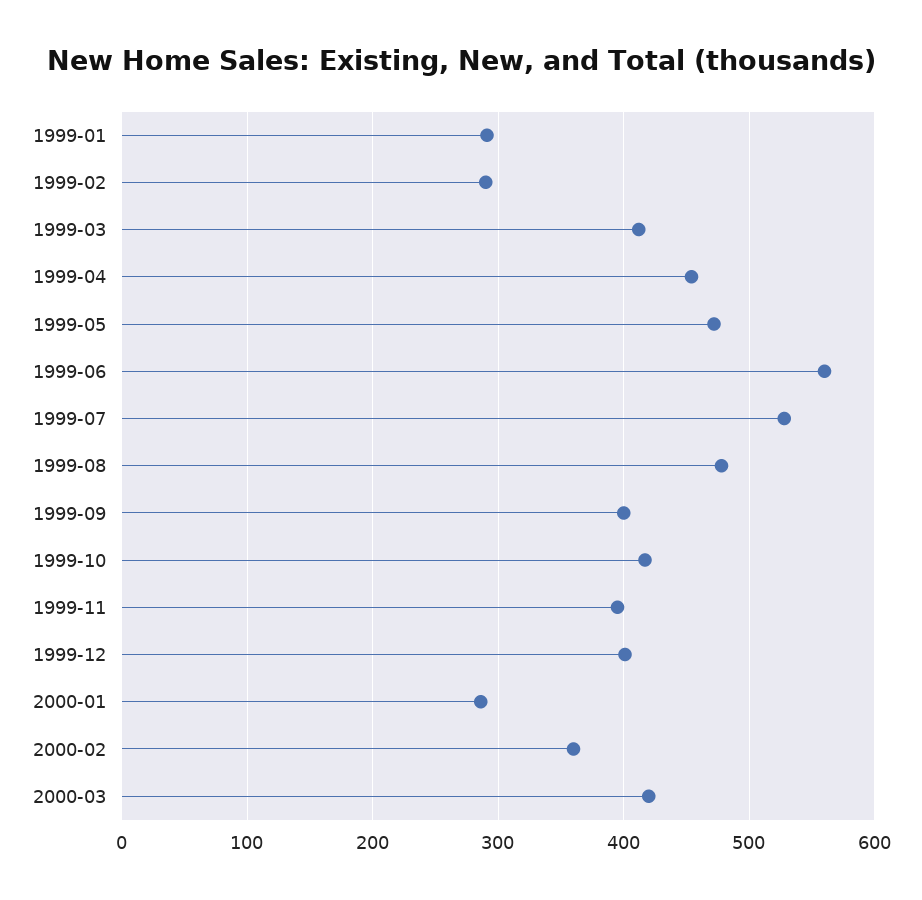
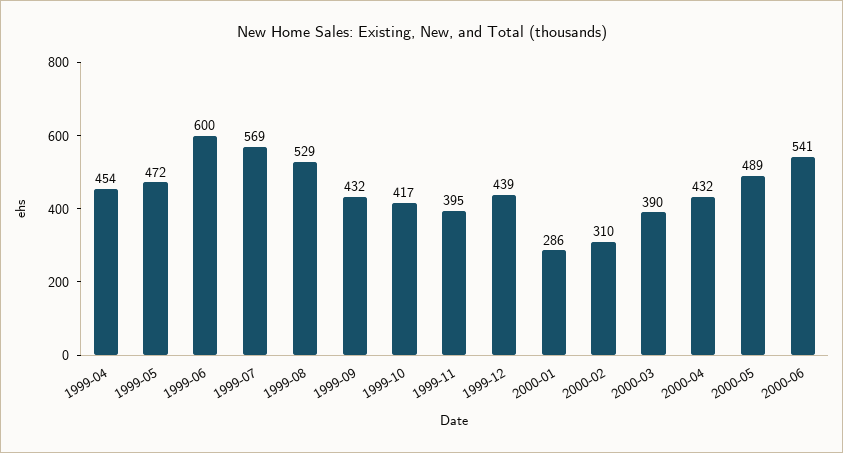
1999-01: 290 -> none
1999-02: 290 -> none
1999-03: 410 -> none
1999-06: 560 -> 600
1999-07: 530 -> 569
1999-08: 480 -> 529
1999-09: 400 -> 432
1999-12: 400 -> 439
2000-02: 360 -> 310
2000-03: 420 -> 390
2000-04: none -> 432
2000-05: none -> 489
2000-06: none -> 541

